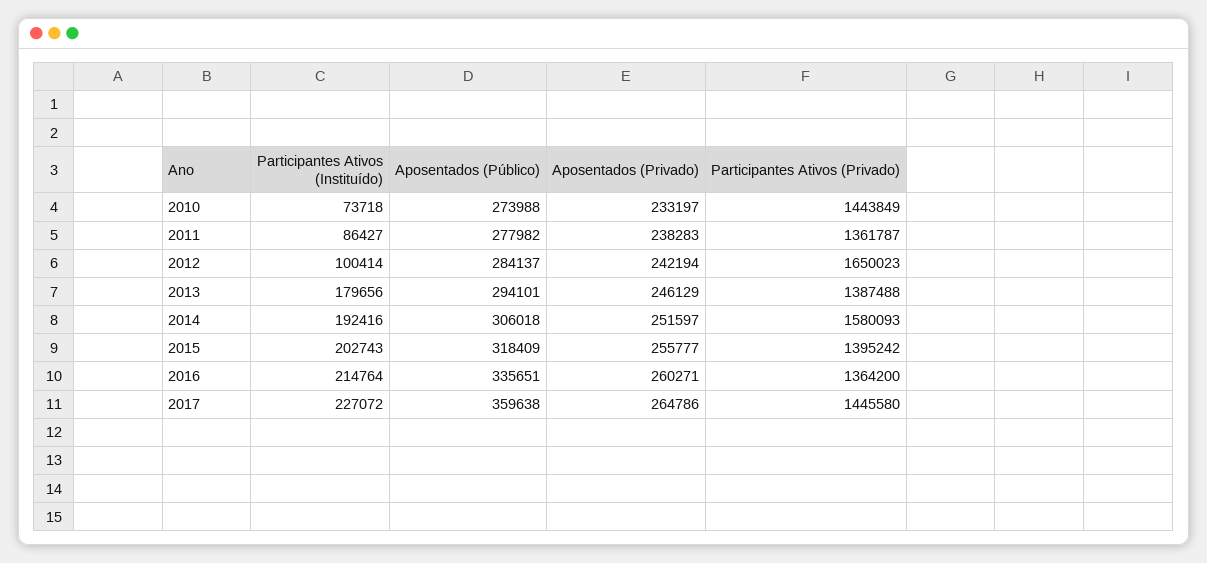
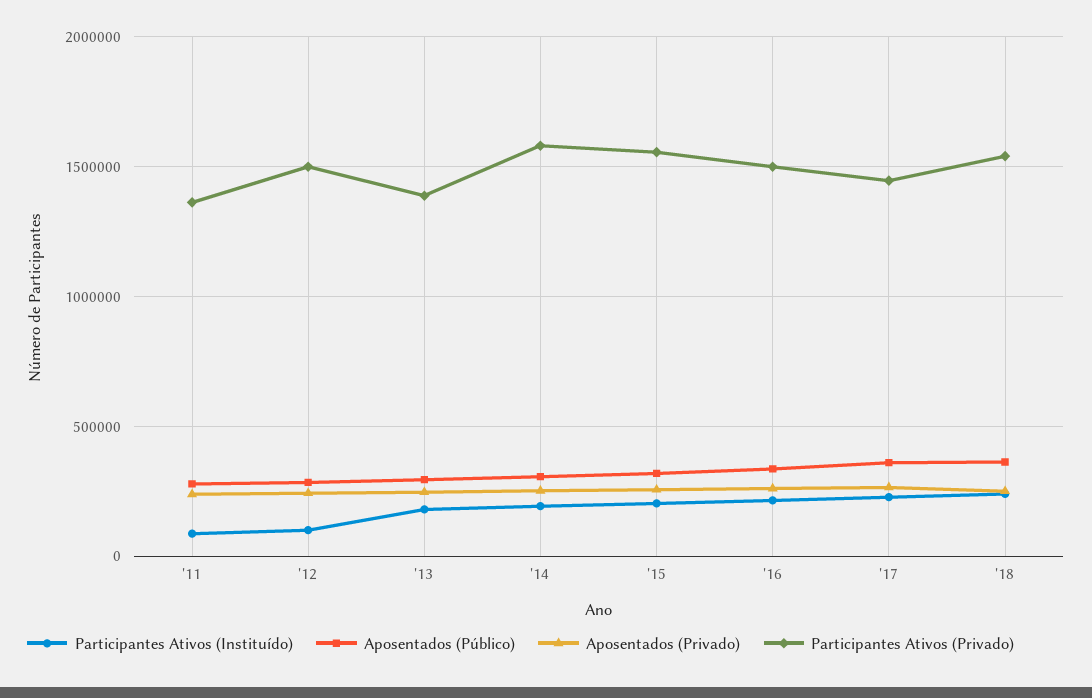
Participantes Ativos (Instituído), 2010: 73718 -> none
Aposentados (Público), 2010: 273988 -> none
Aposentados (Privado), 2010: 233197 -> none
Participantes Ativos (Privado), 2010: 1443849 -> none
Participantes Ativos (Privado), 2012: 1650023 -> 1500000
Participantes Ativos (Privado), 2015: 1395242 -> 1550000
Participantes Ativos (Privado), 2016: 1364200 -> 1500000
Participantes Ativos (Instituído), '18: none -> 250000
Aposentados (Público), '18: none -> 350000
Aposentados (Privado), '18: none -> 250000
Participantes Ativos (Privado), '18: none -> 1550000

